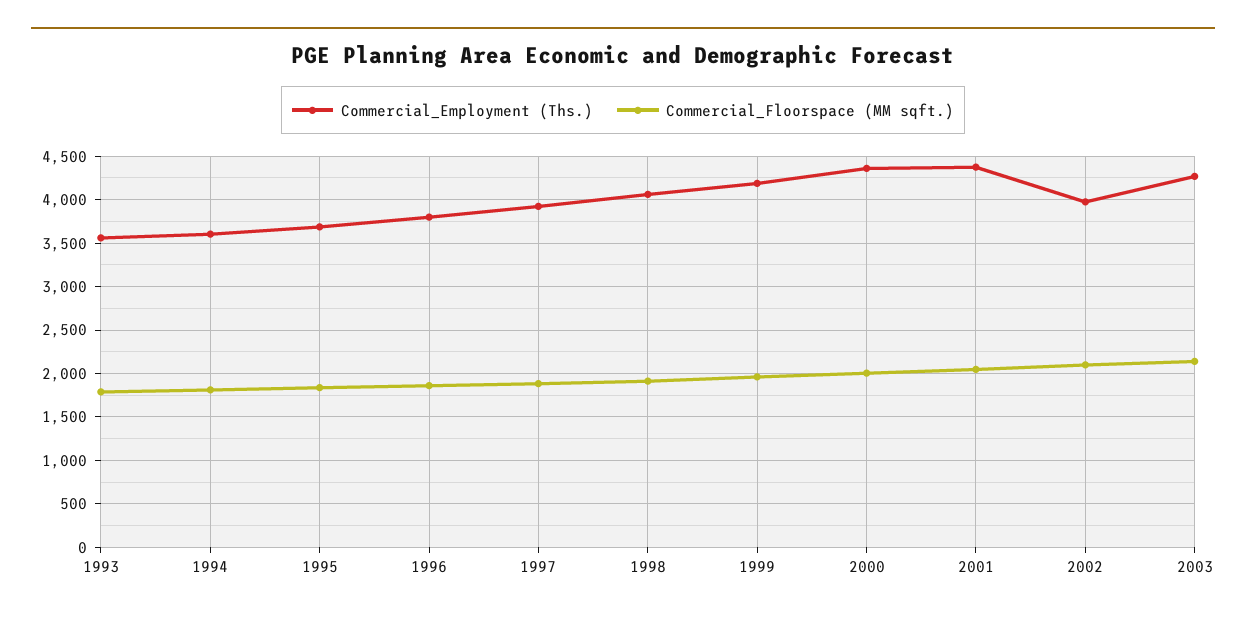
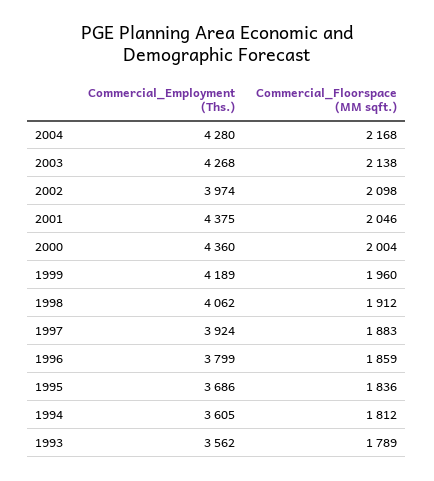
Commercial_Employment (Ths.), 2004: none -> 4280
Commercial_Floorspace (MM sqft.), 2004: none -> 2168

